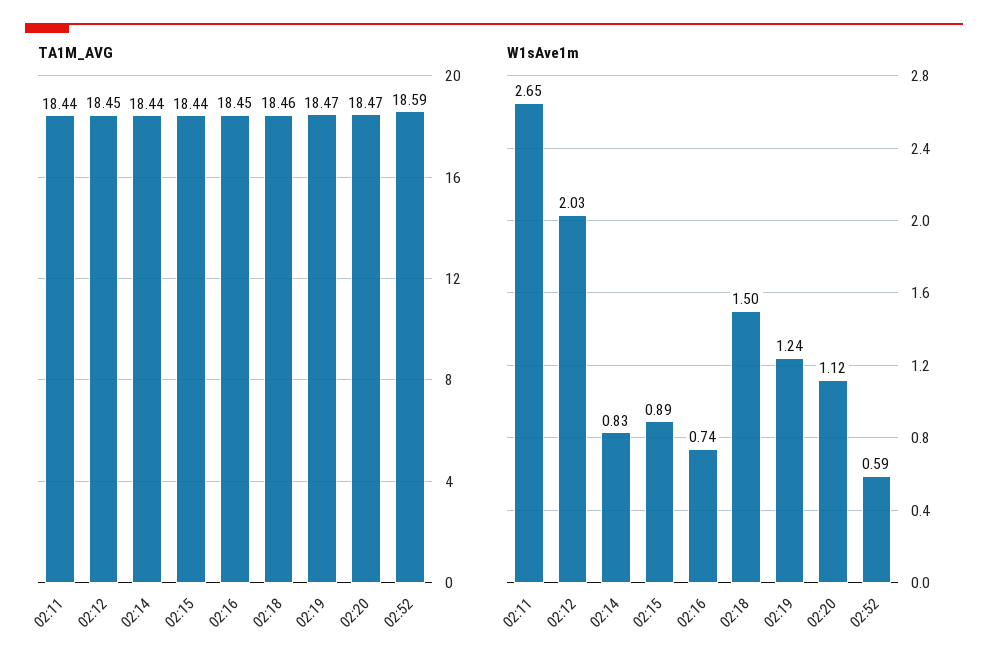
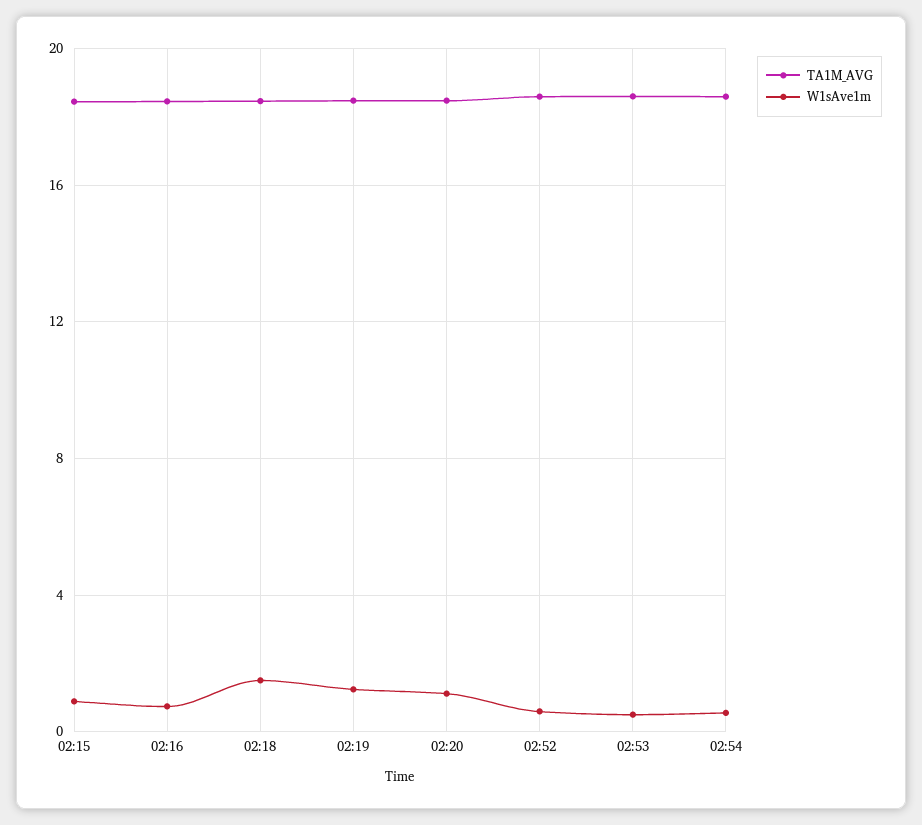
TA1M_AVG, 02:11: 18.44 -> none
TA1M_AVG, 02:12: 18.45 -> none
TA1M_AVG, 02:14: 18.44 -> none
W1sAve1m, 02:11: 2.65 -> none
W1sAve1m, 02:12: 2.03 -> none
W1sAve1m, 02:14: 0.83 -> none
TA1M_AVG, 02:53: none -> 18.5
W1sAve1m, 02:53: none -> 0.5
TA1M_AVG, 02:54: none -> 18.5
W1sAve1m, 02:54: none -> 0.5

